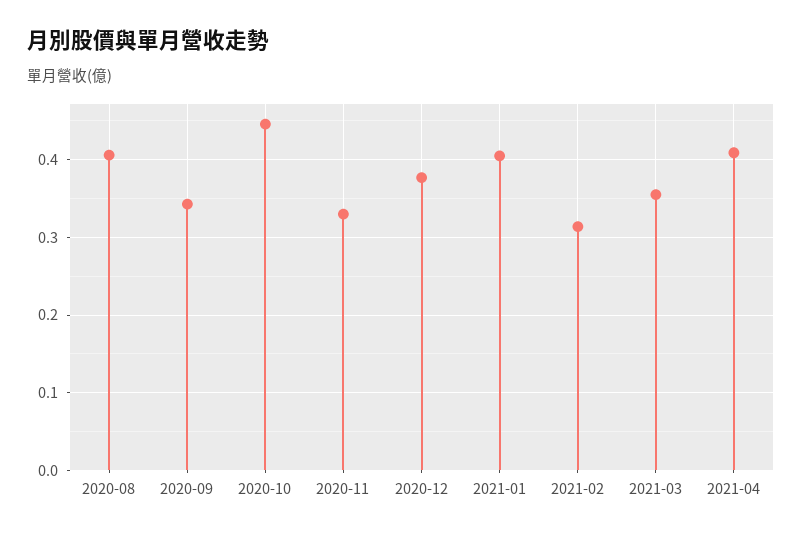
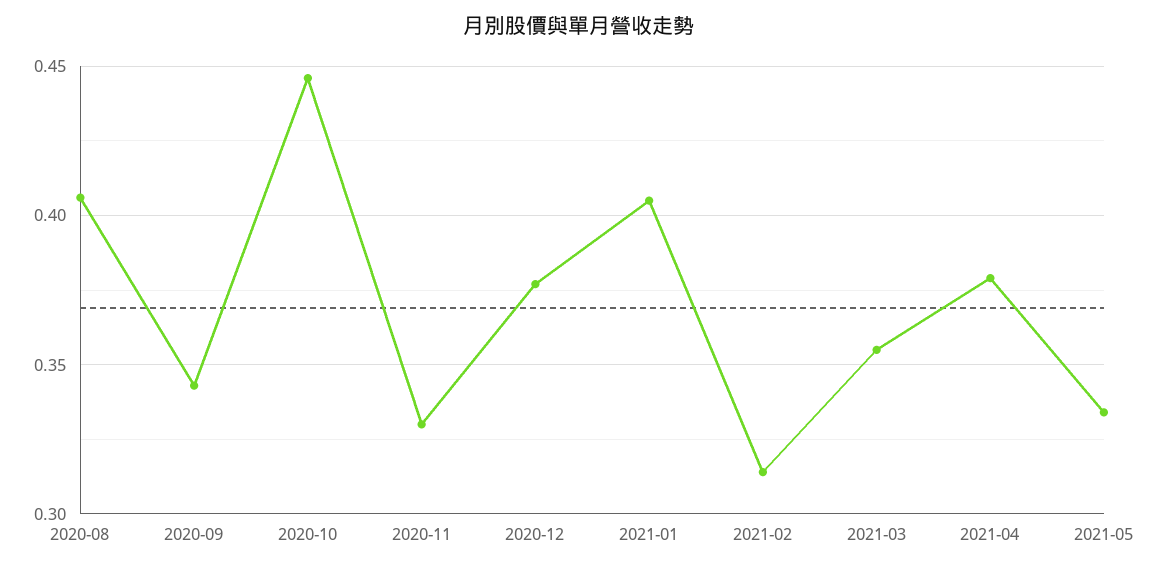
2021-04: 0.41 -> 0.38
2021-05: none -> 0.335

